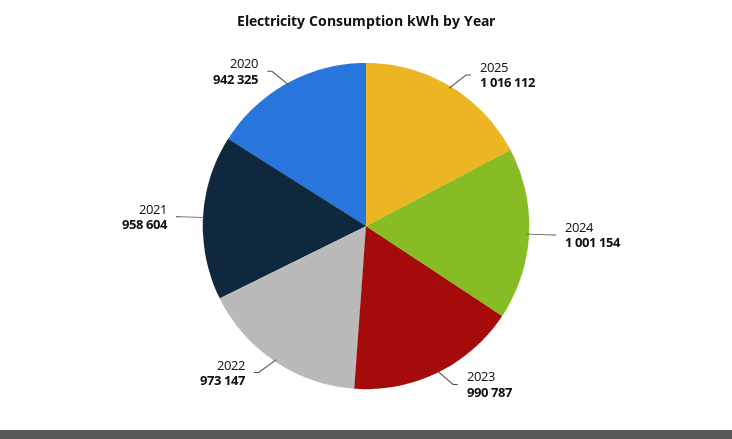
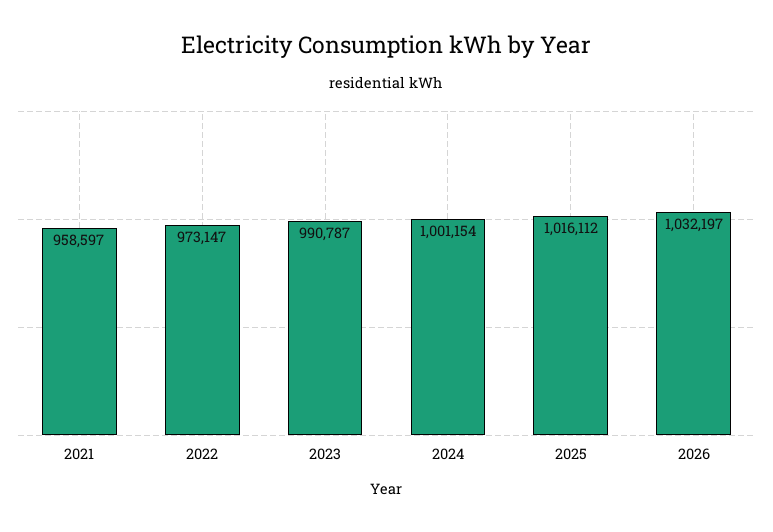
2021: 958604 -> 958597
2020: 942325 -> none
2026: none -> 1032197

